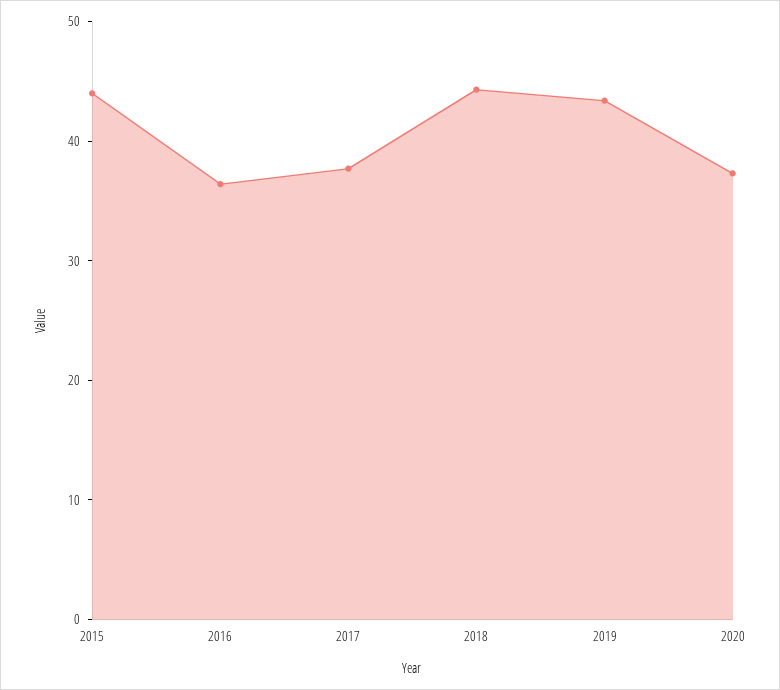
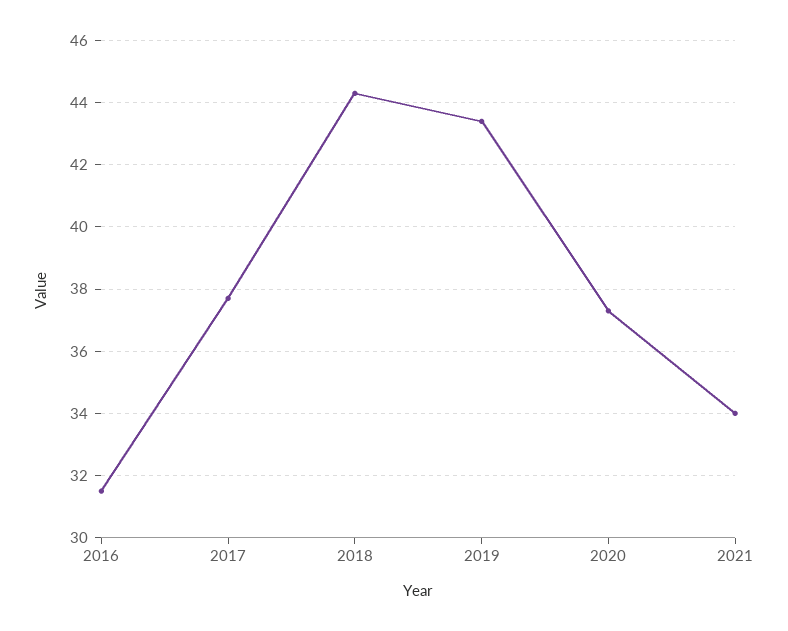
2015: 44 -> none
2016: 36 -> 31.5
2021: none -> 34

